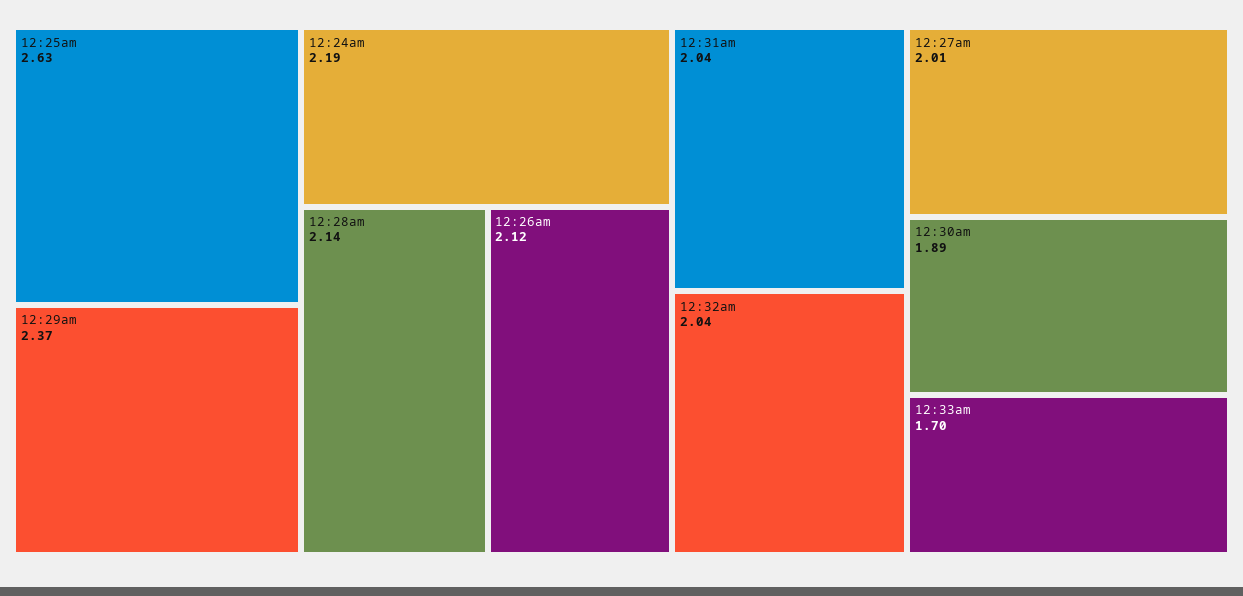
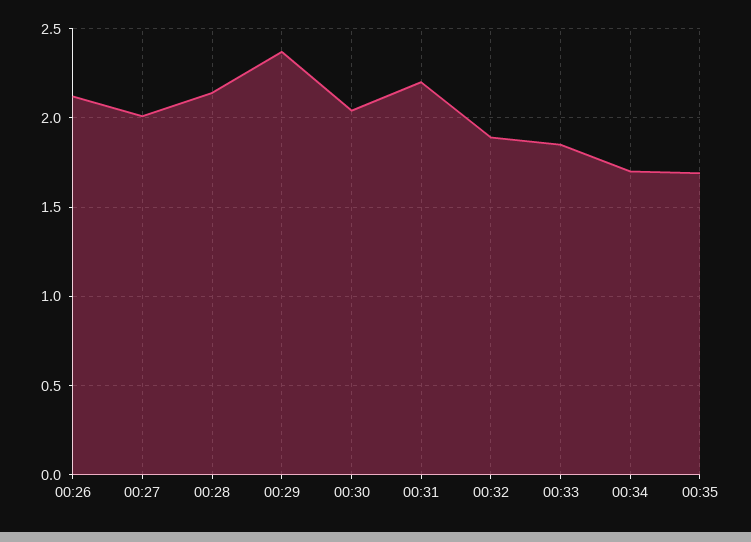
12:25am: 2.63 -> none
12:24am: 2.19 -> none
12:31am: 2.04 -> 2.2
12:32am: 2.04 -> 1.9
12:30am: 1.89 -> 2.05
12:33am: 1.7 -> 1.85
00:34: none -> 1.7
00:35: none -> 1.7

